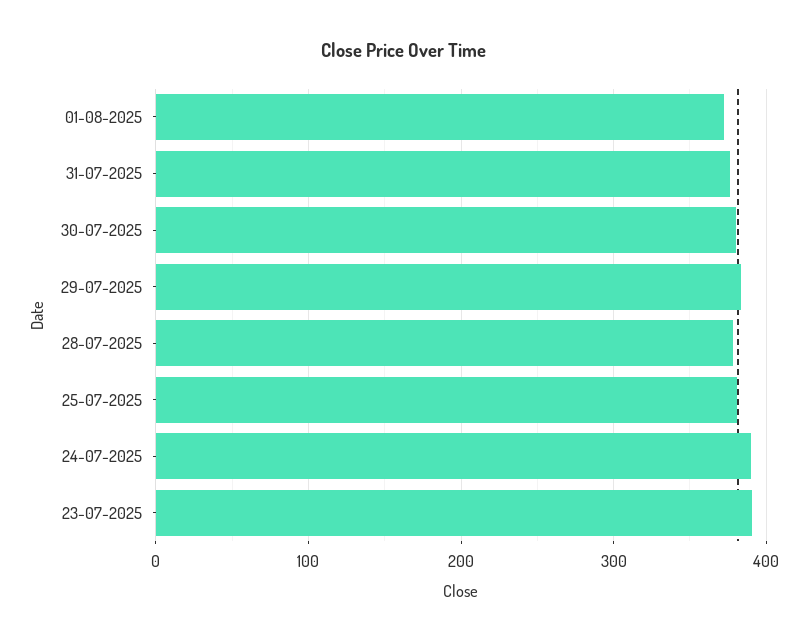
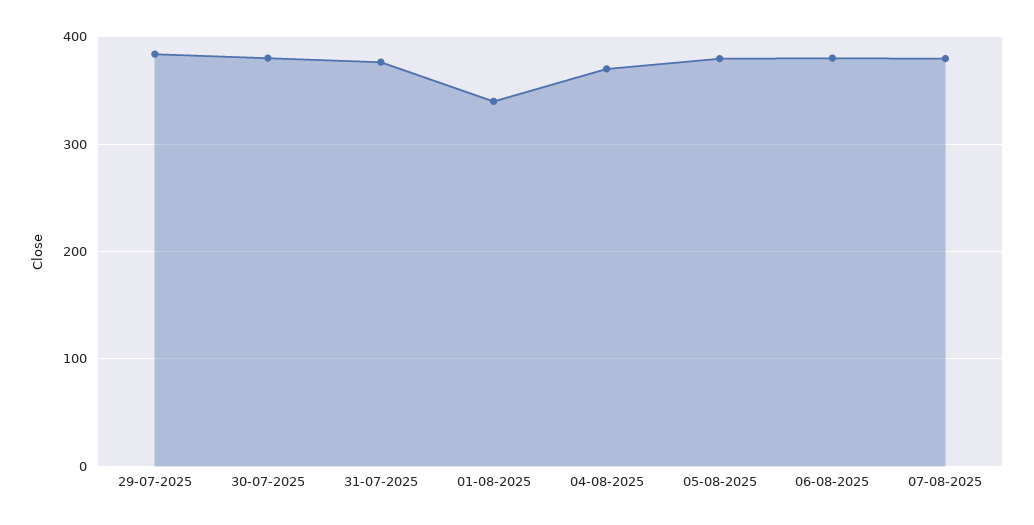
01-08-2025: 370 -> 340
28-07-2025: 380 -> none
25-07-2025: 380 -> none
24-07-2025: 390 -> none
23-07-2025: 390 -> none
04-08-2025: none -> 370
05-08-2025: none -> 380
06-08-2025: none -> 380
07-08-2025: none -> 380

